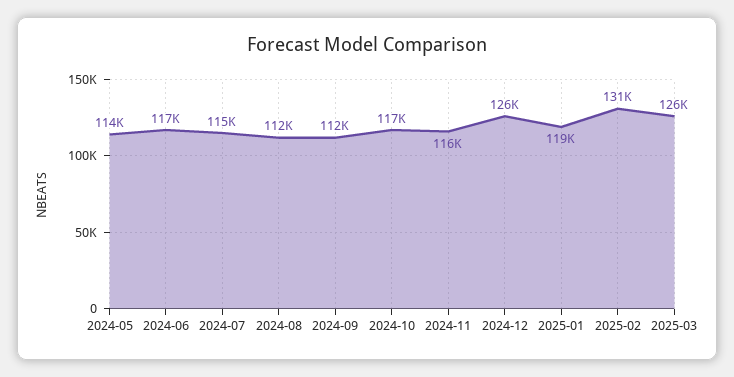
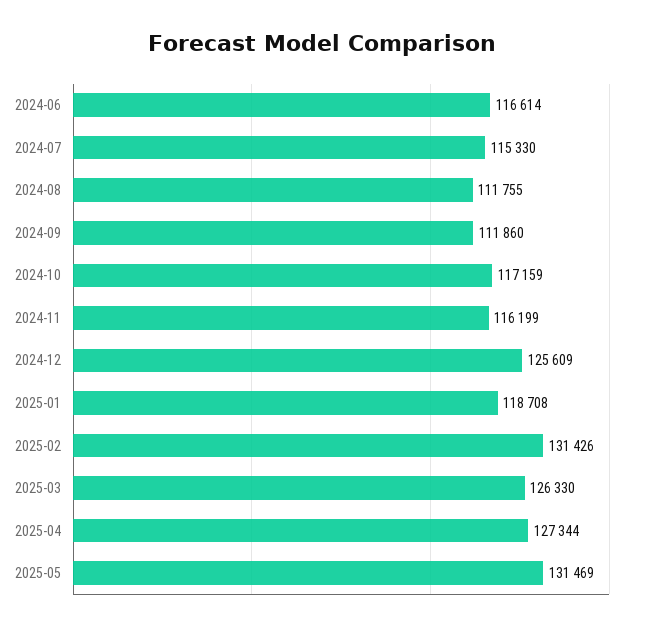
2024-05: 114000 -> none
2025-04: none -> 127344
2025-05: none -> 131469

